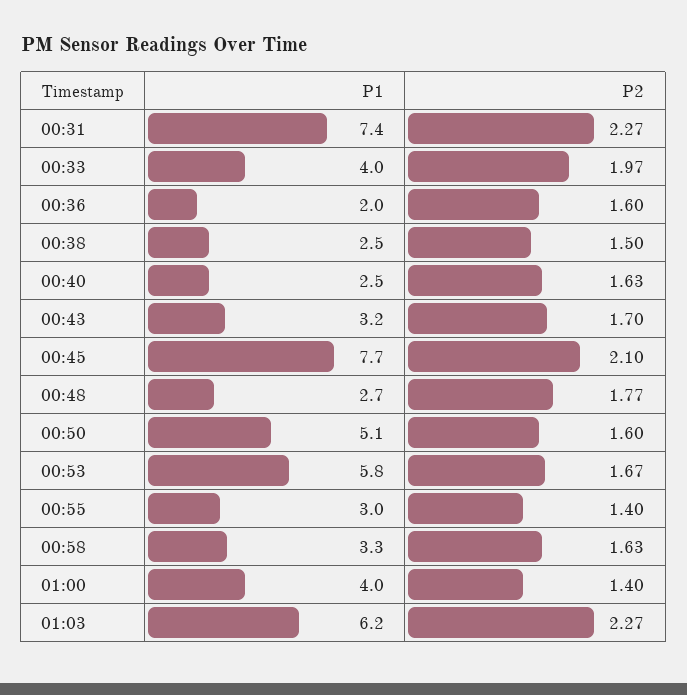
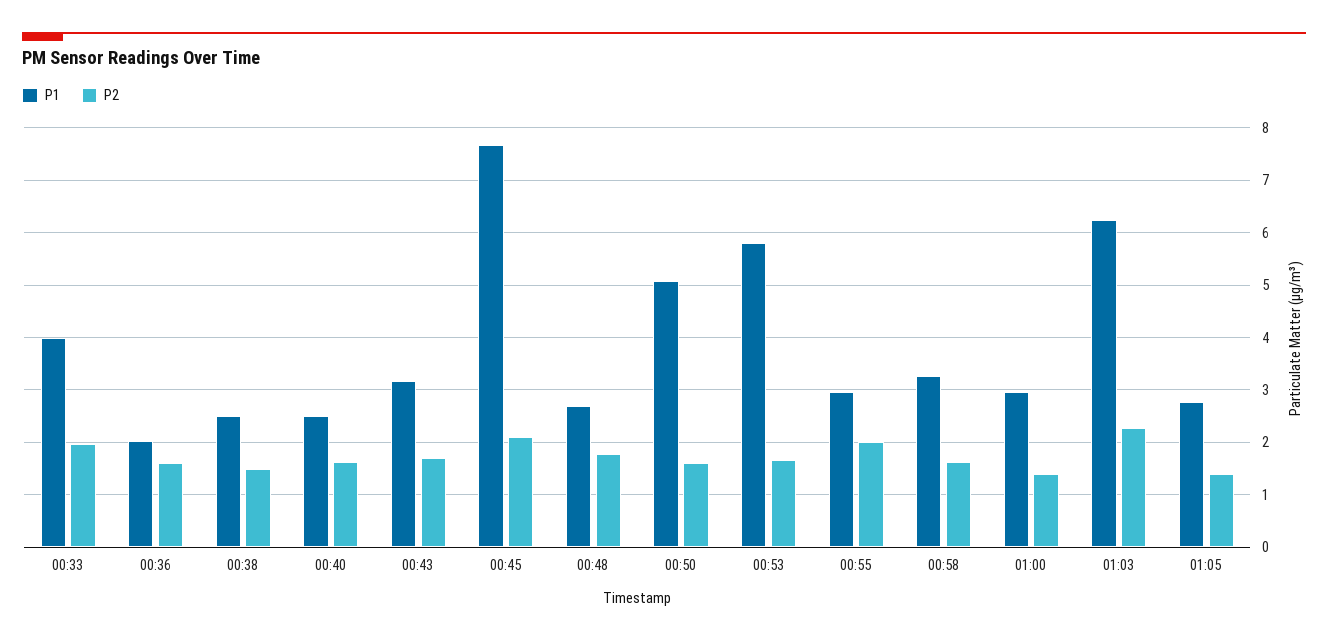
P1, 00:31: 7.4 -> none
P2, 00:31: 2.27 -> none
P2, 00:55: 1.4 -> 2
P1, 01:00: 4 -> 3
P1, 01:05: none -> 2.8
P2, 01:05: none -> 1.4

